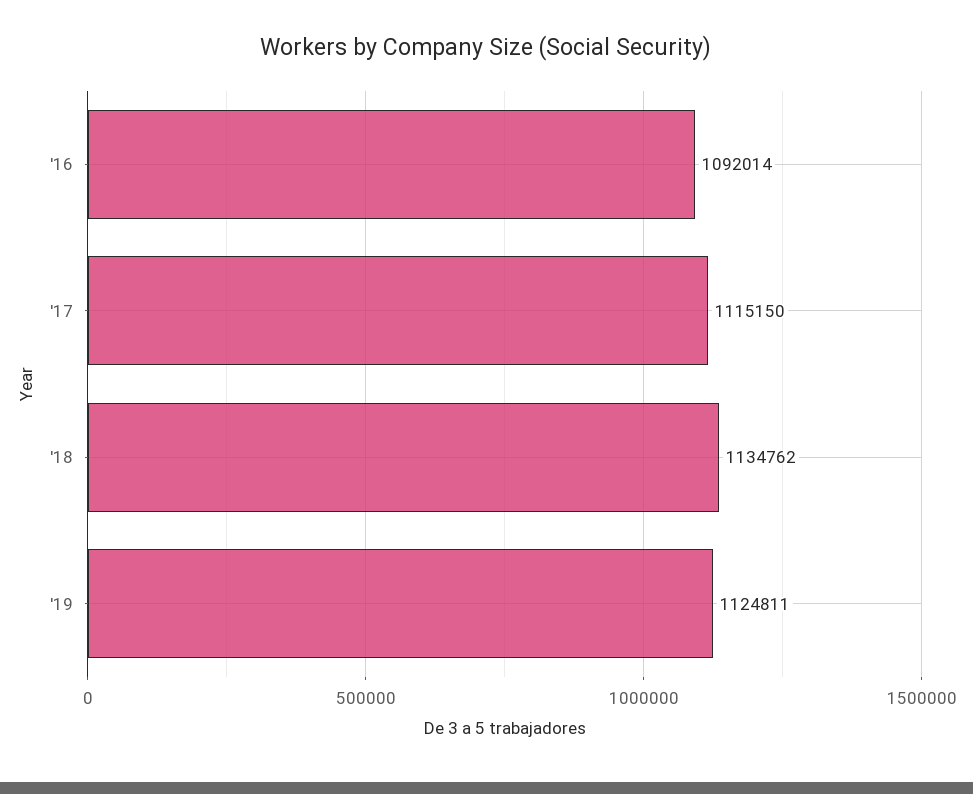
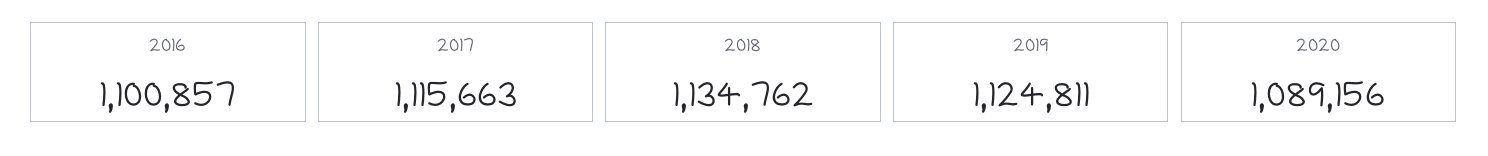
'16: 1092014 -> 1100857
'17: 1115150 -> 1115663
2020: none -> 1089156

